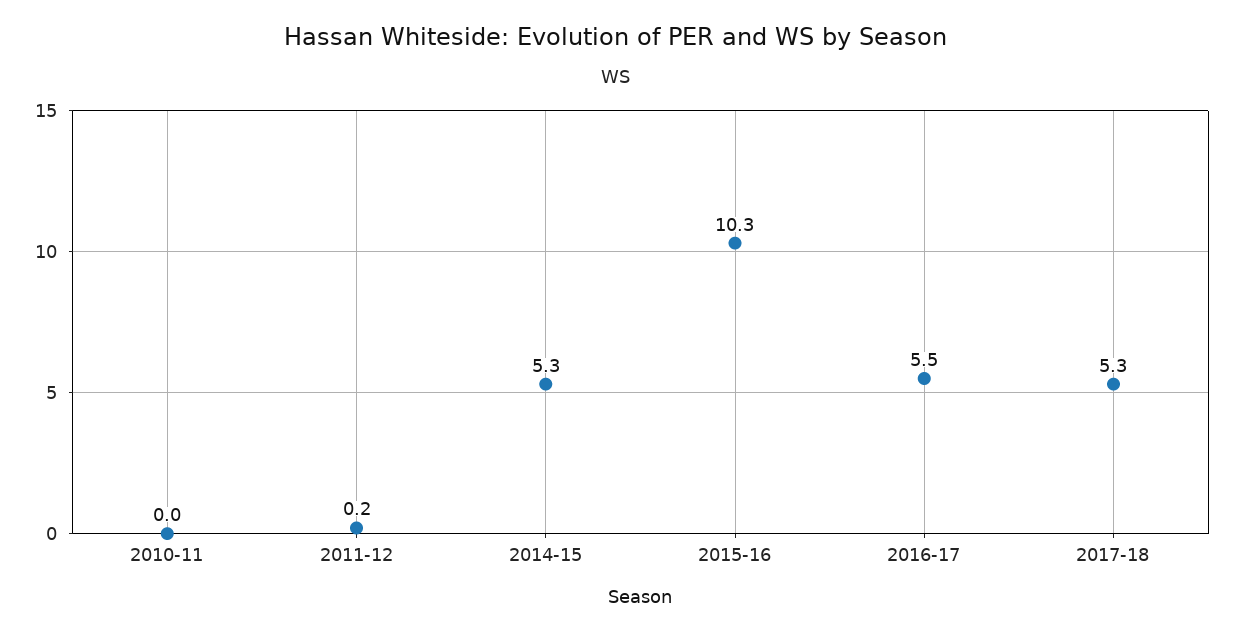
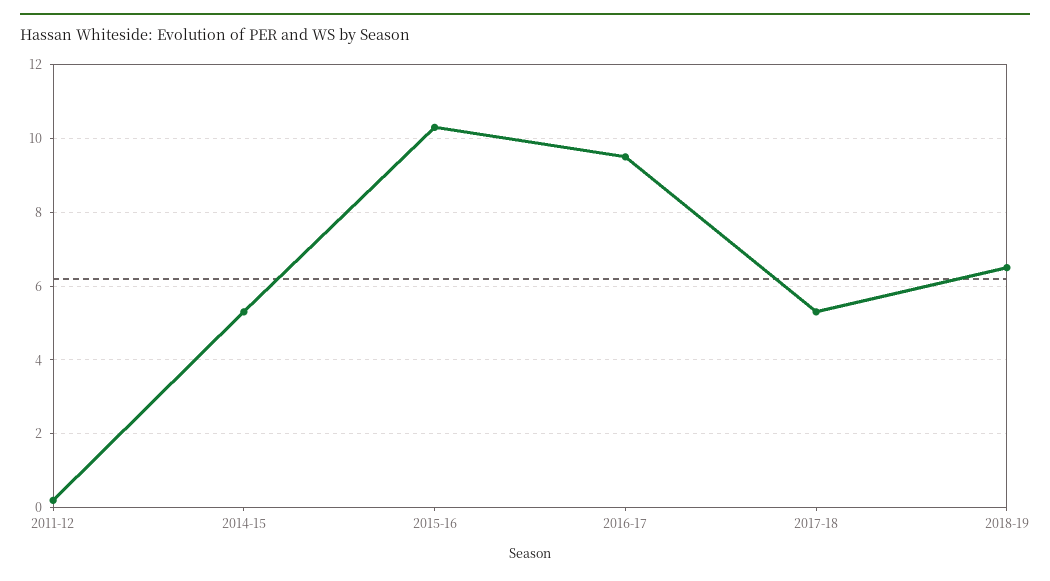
2010-11: 0 -> none
2016-17: 5.5 -> 9.5
2018-19: none -> 6.5

